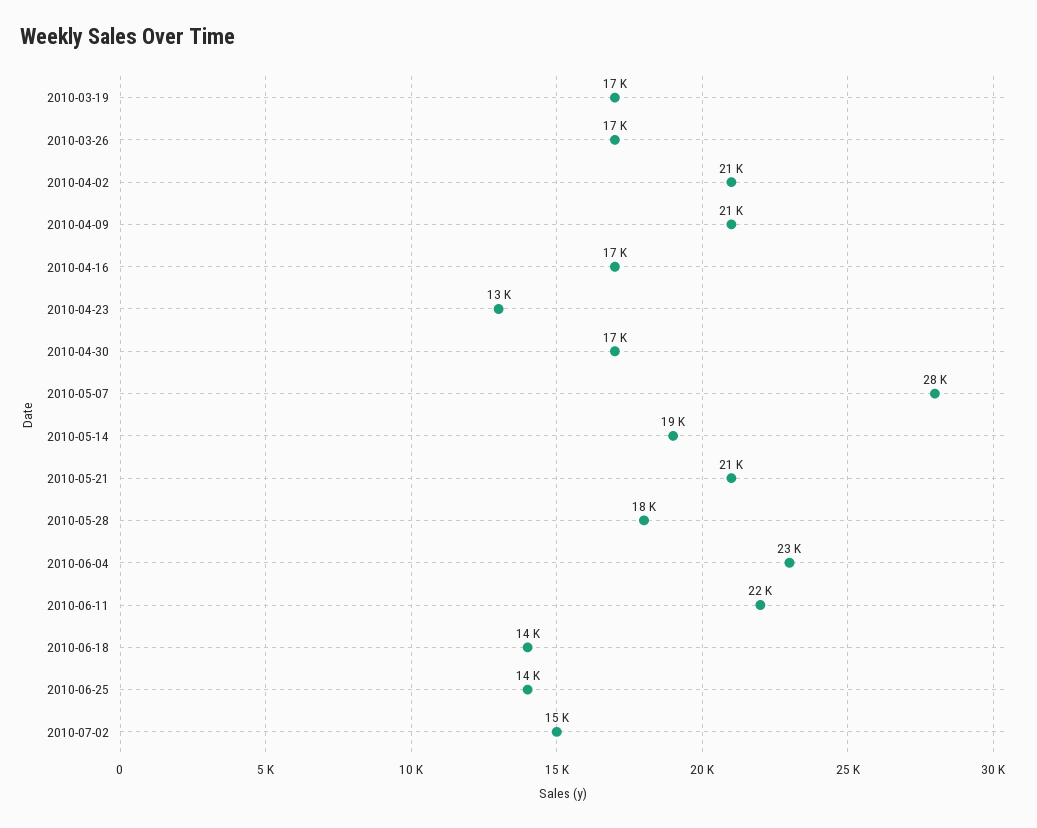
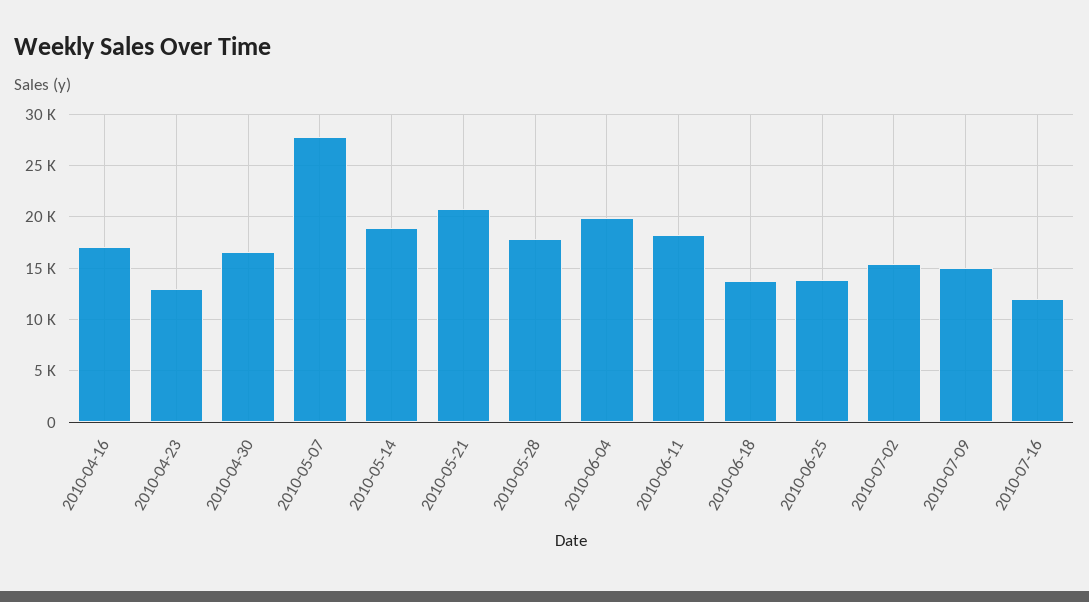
2010-03-19: 17000 -> none
2010-03-26: 17000 -> none
2010-04-02: 21000 -> none
2010-04-09: 21000 -> none
2010-06-04: 23000 -> 20000
2010-06-11: 22000 -> 18000
2010-07-09: none -> 15000
2010-07-16: none -> 12000

